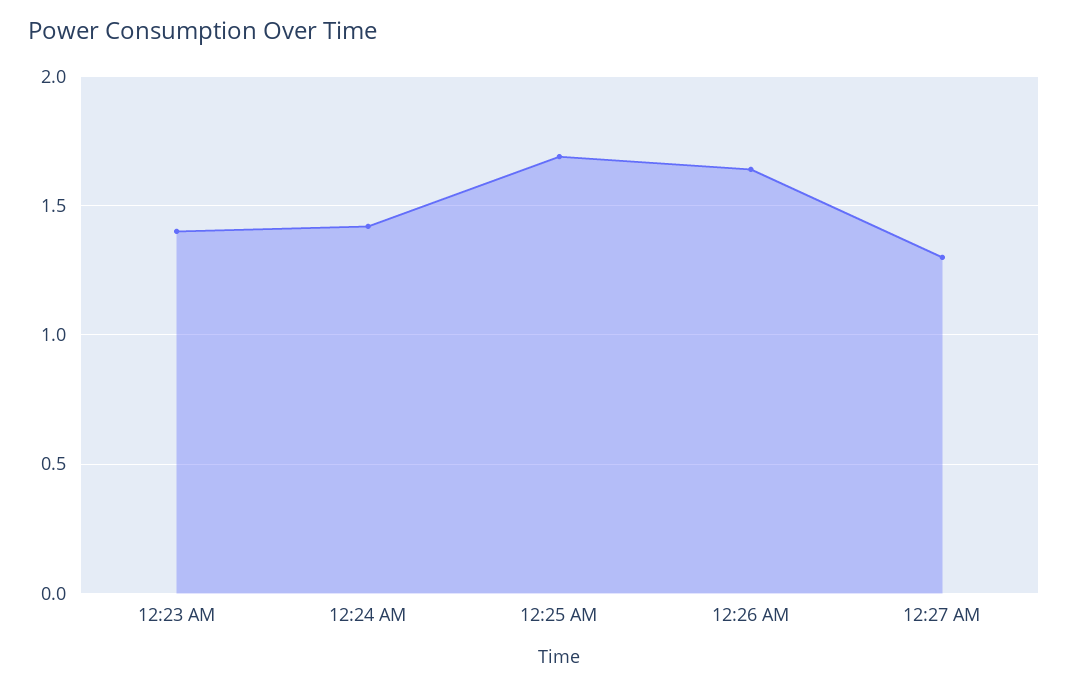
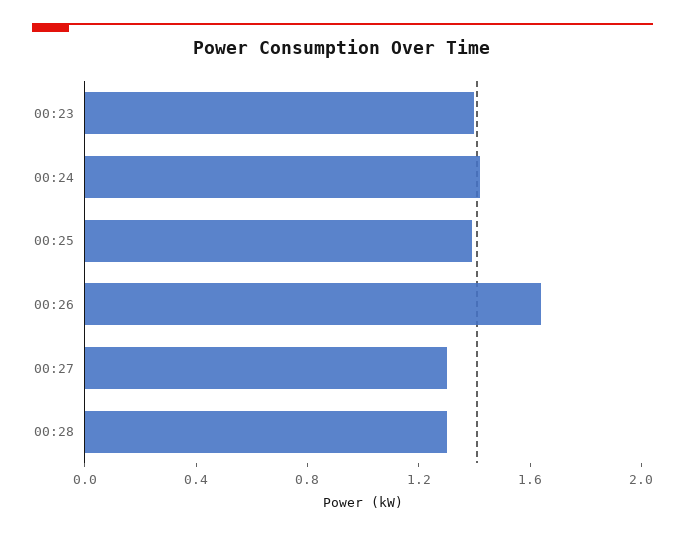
12:25 AM: 1.7 -> 1.4
00:28: none -> 1.3

